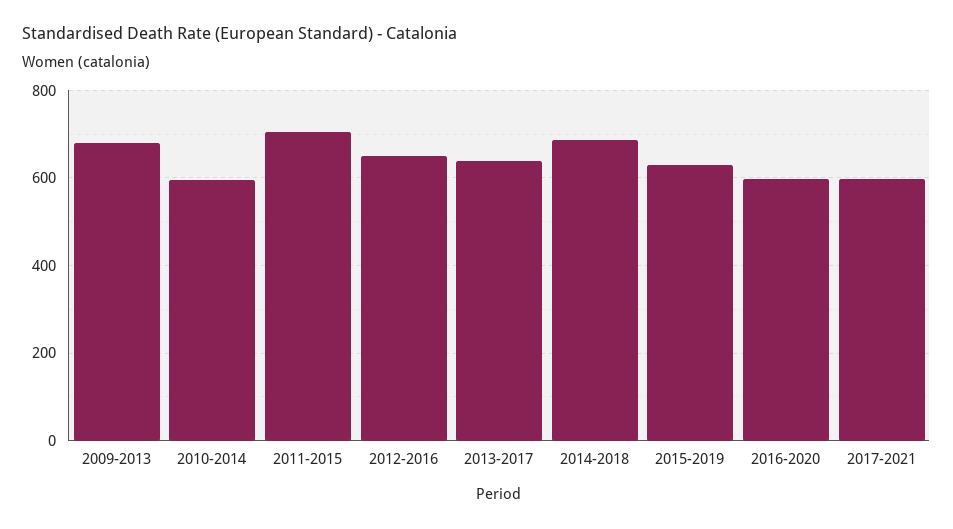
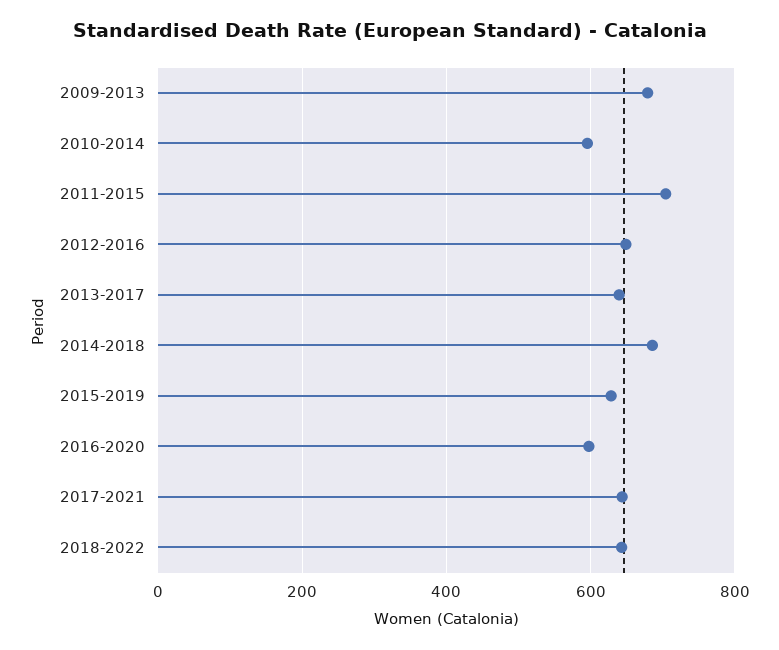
2017-2021: 600 -> 640
2018-2022: none -> 640

